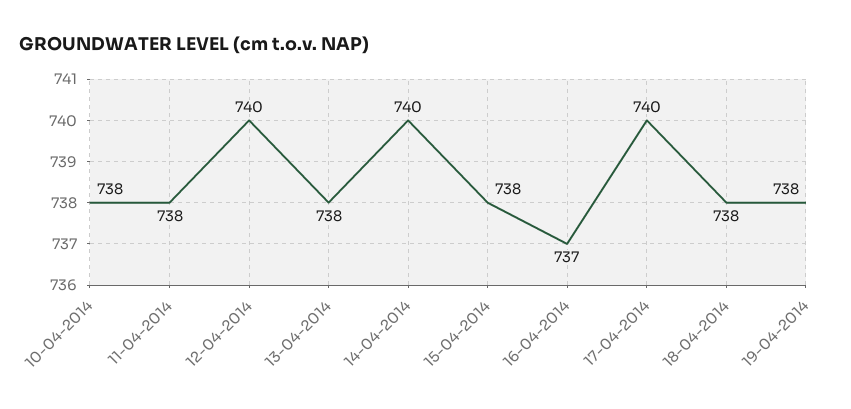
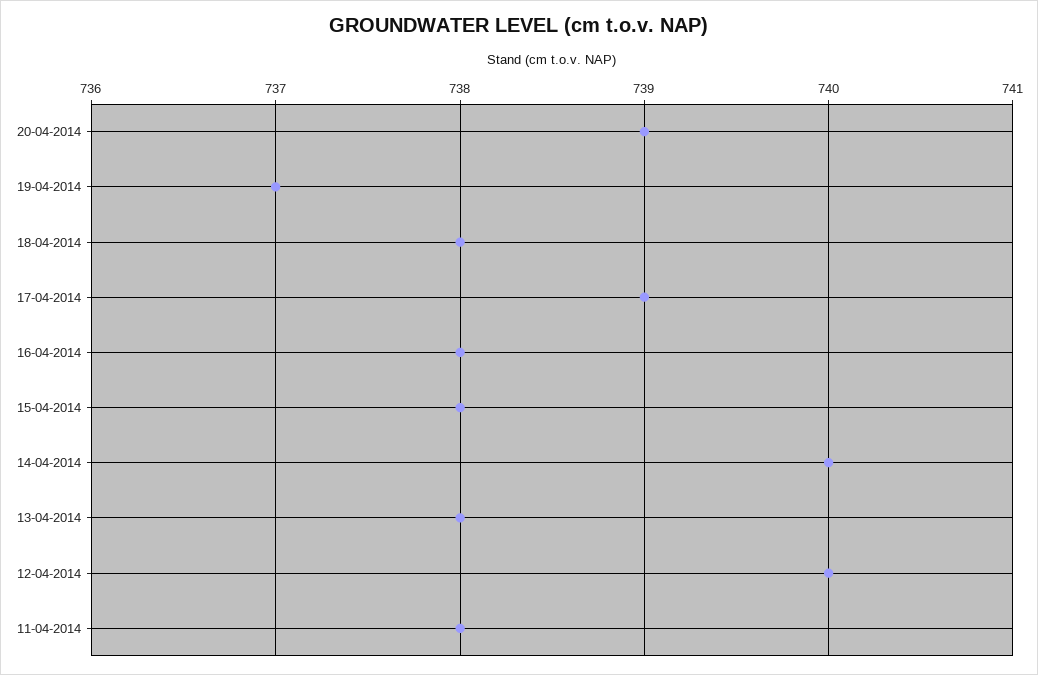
10-04-2014: 738 -> none
16-04-2014: 737 -> 738
17-04-2014: 740 -> 739
19-04-2014: 738 -> 737
20-04-2014: none -> 739

